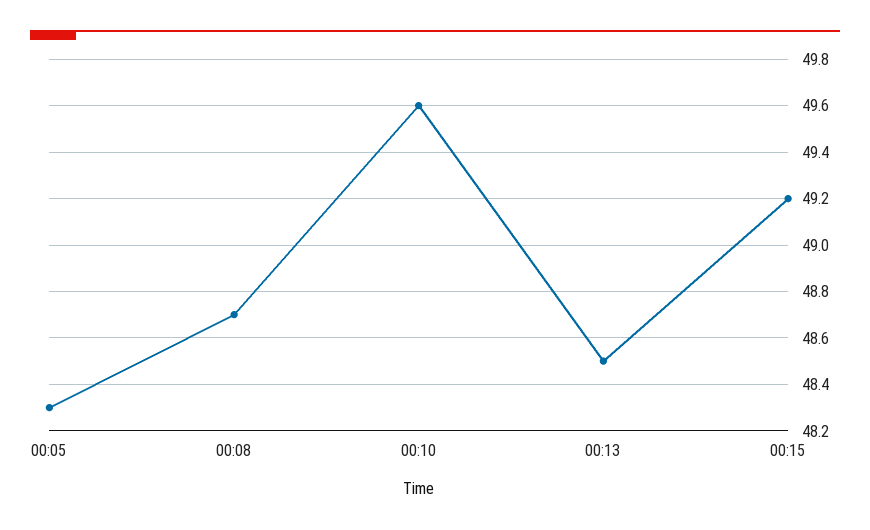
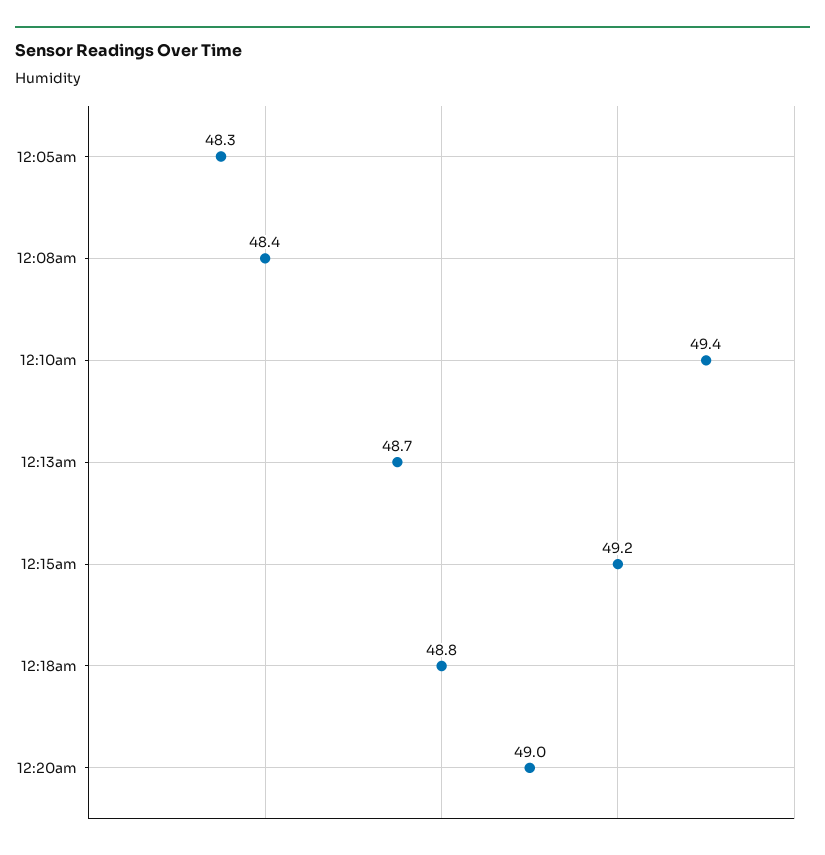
00:08: 48.7 -> 48.4
00:10: 49.6 -> 49.4
00:13: 48.5 -> 48.7
12:18am: none -> 48.8
12:20am: none -> 49

